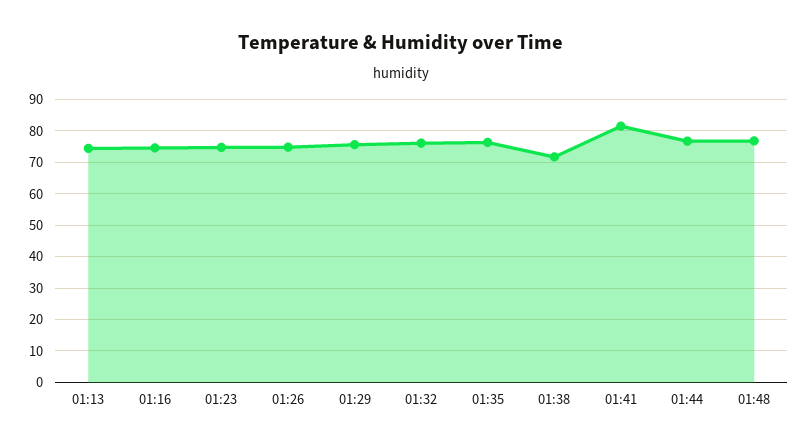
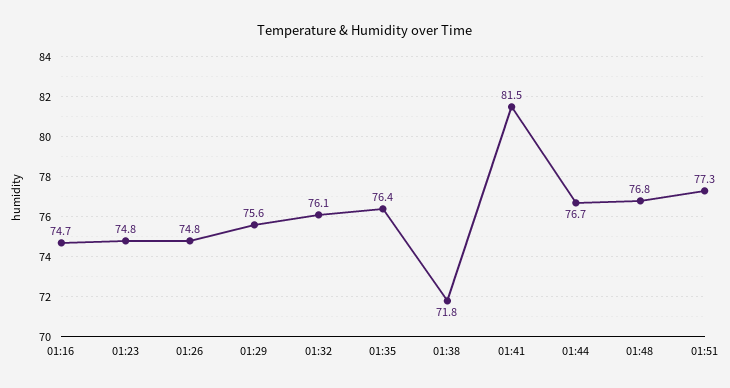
01:13: 74 -> none
01:51: none -> 77.3

